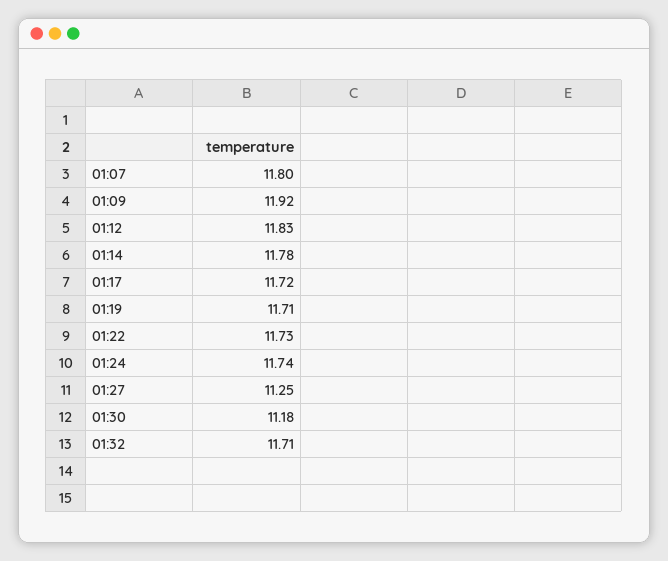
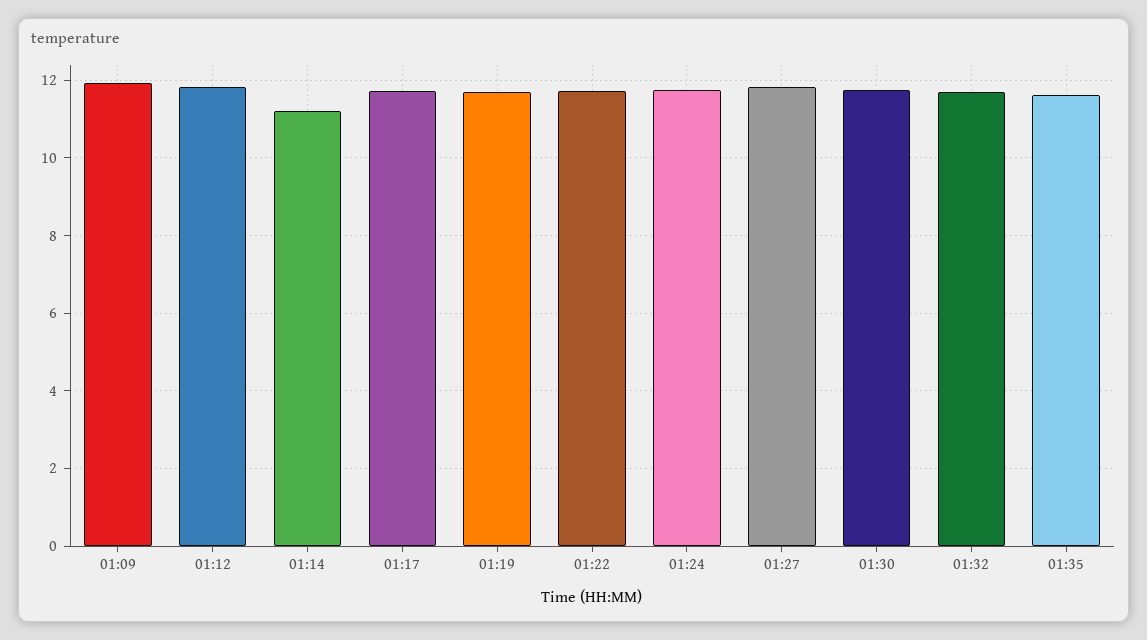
01:07: 11.8 -> none
01:14: 11.78 -> 11.2
01:27: 11.25 -> 11.8
01:30: 11.18 -> 11.8
01:35: none -> 11.6

